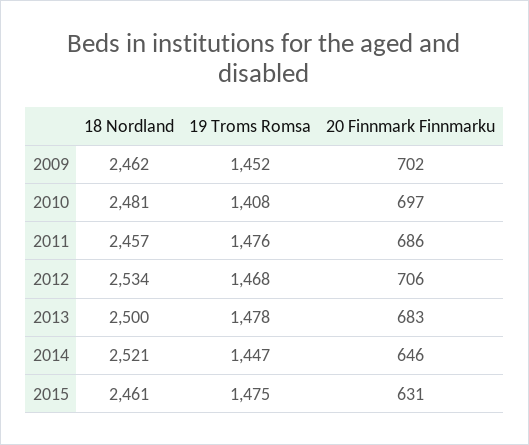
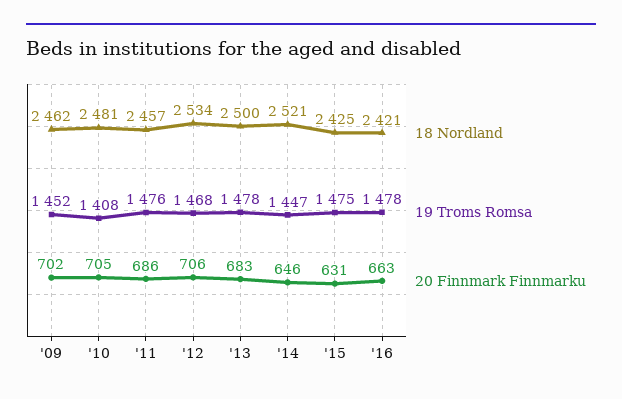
20 Finnmark Finnmarku, 2010: 697 -> 705
18 Nordland, 2015: 2461 -> 2425
18 Nordland, '16: none -> 2421
19 Troms Romsa, '16: none -> 1478
20 Finnmark Finnmarku, '16: none -> 663

